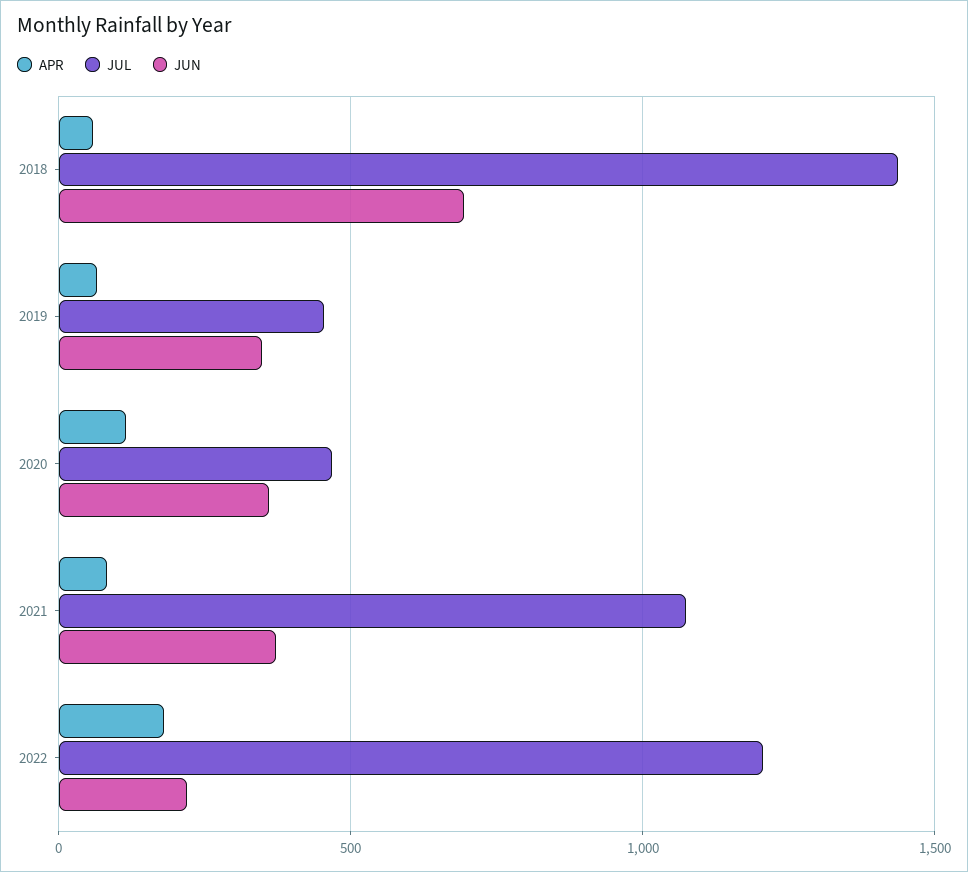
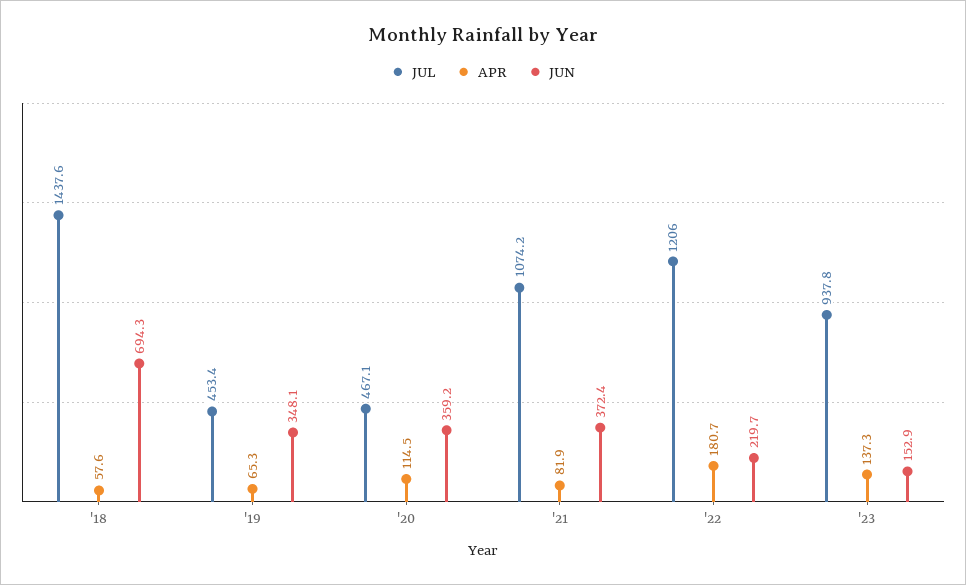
JUL, '23: none -> 937.8
APR, '23: none -> 137.3
JUN, '23: none -> 152.9

